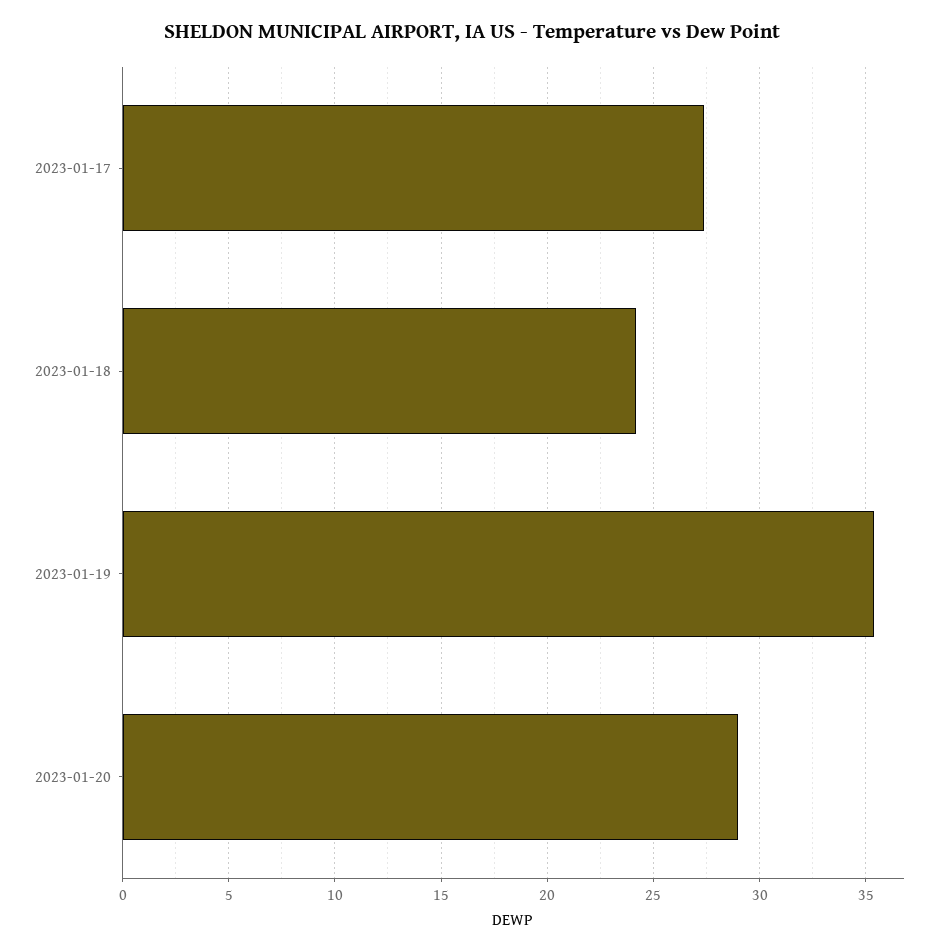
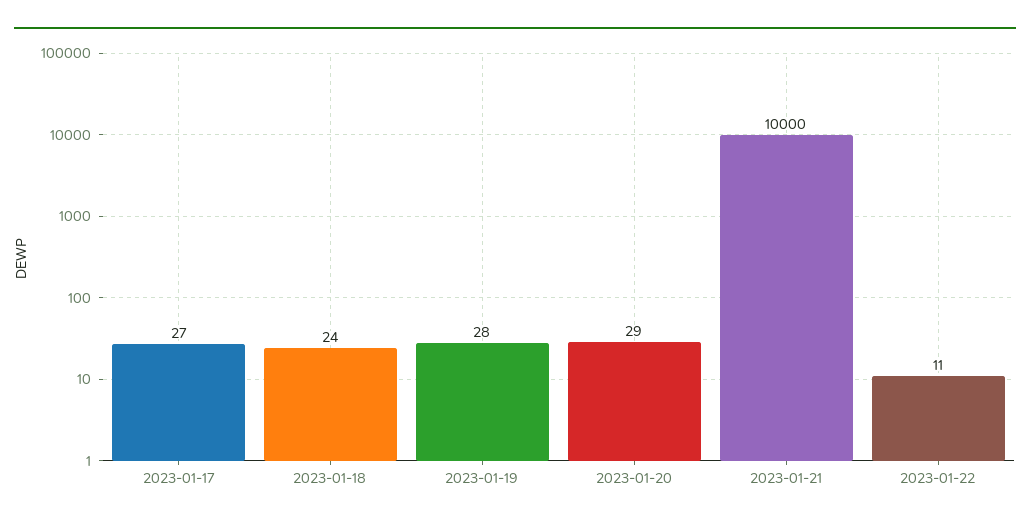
2023-01-19: 35.5 -> 28
2023-01-21: none -> 10000
2023-01-22: none -> 11

